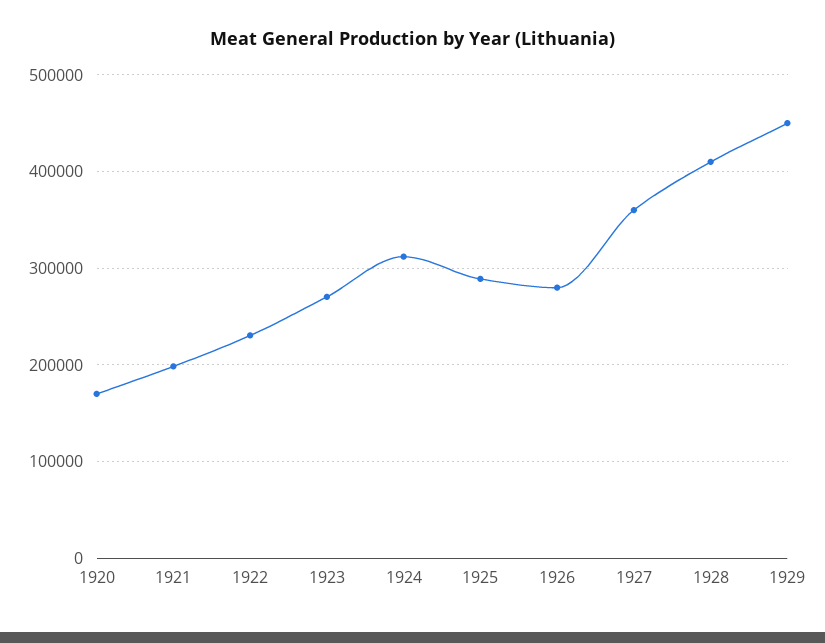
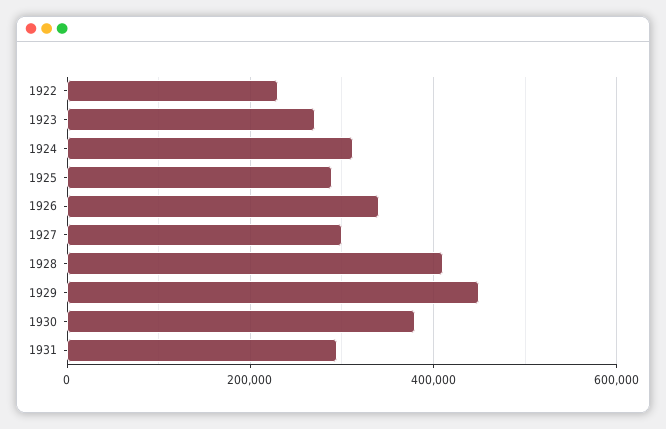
1920: 170000 -> none
1921: 200000 -> none
1926: 280000 -> 340000
1927: 360000 -> 300000
1930: none -> 380000
1931: none -> 300000

